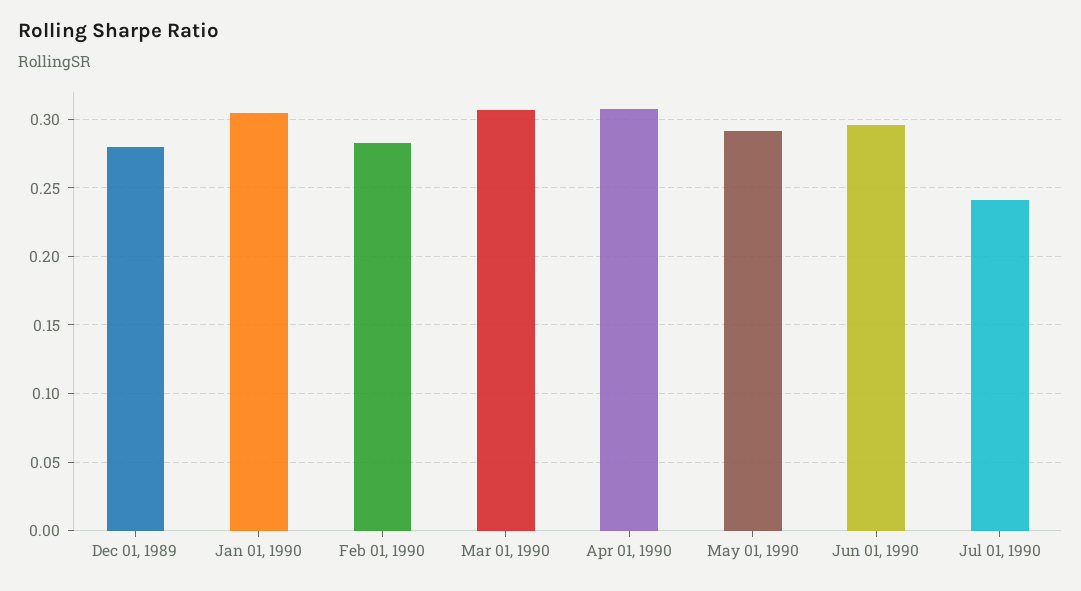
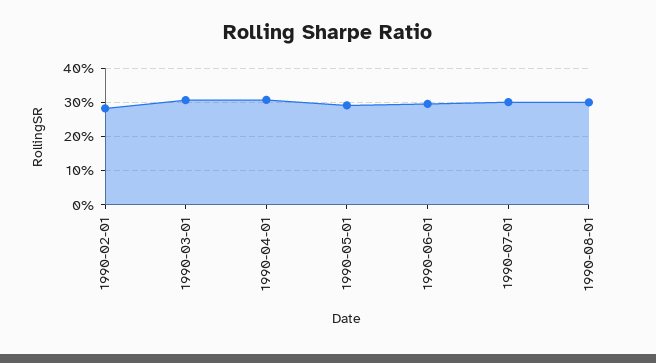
Dec 01, 1989: 0.28 -> none
Jan 01, 1990: 0.305 -> none
Jul 01, 1990: 0.24 -> 0.3
1990-08-01: none -> 0.3

